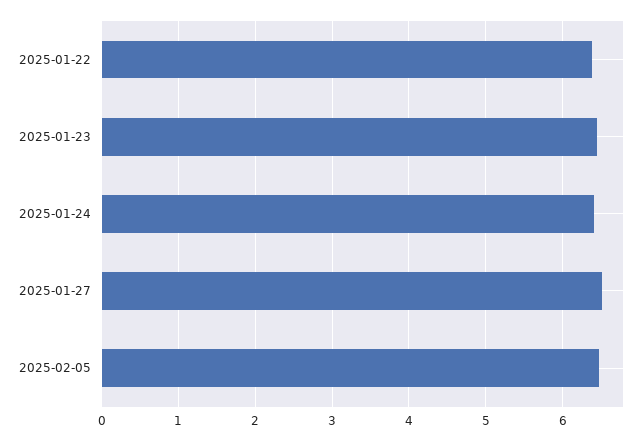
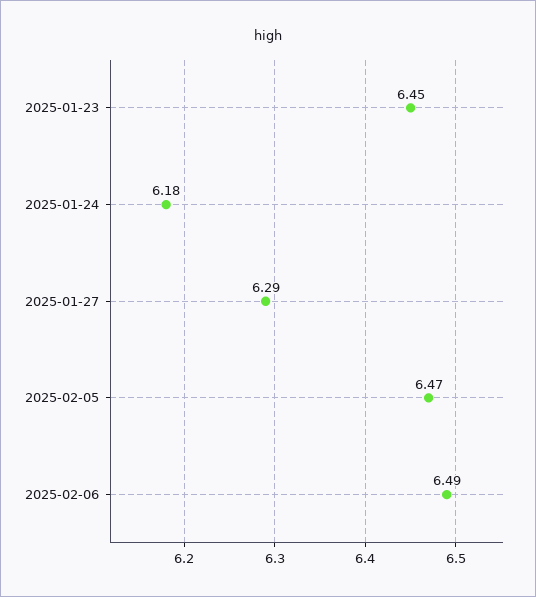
2025-01-22: 6.4 -> none
2025-01-24: 6.4 -> 6.18
2025-01-27: 6.5 -> 6.29
2025-02-06: none -> 6.49

